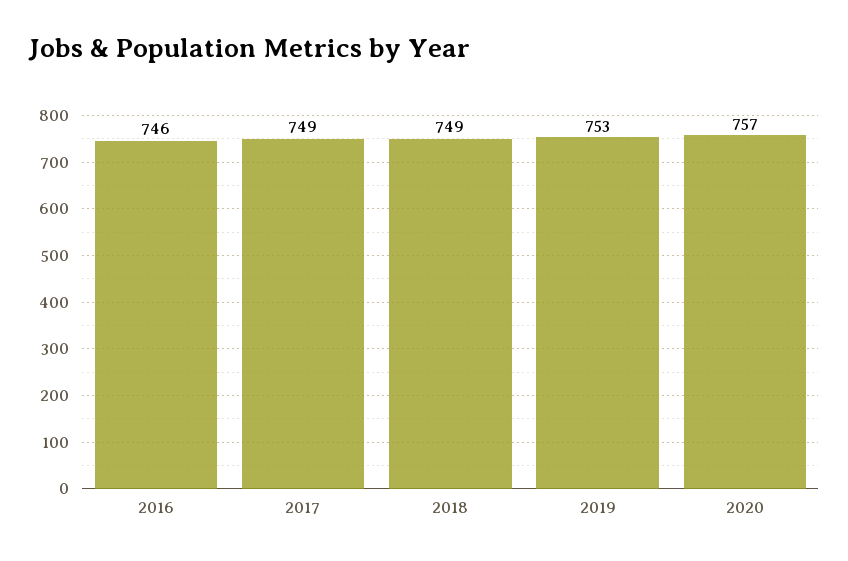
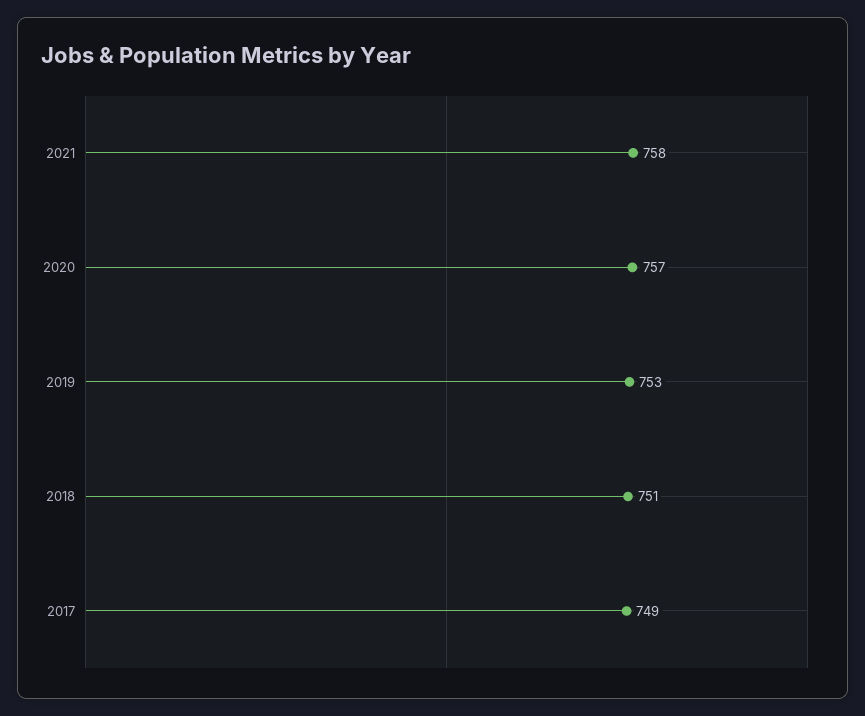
2016: 746 -> none
2018: 749 -> 751
2021: none -> 758

